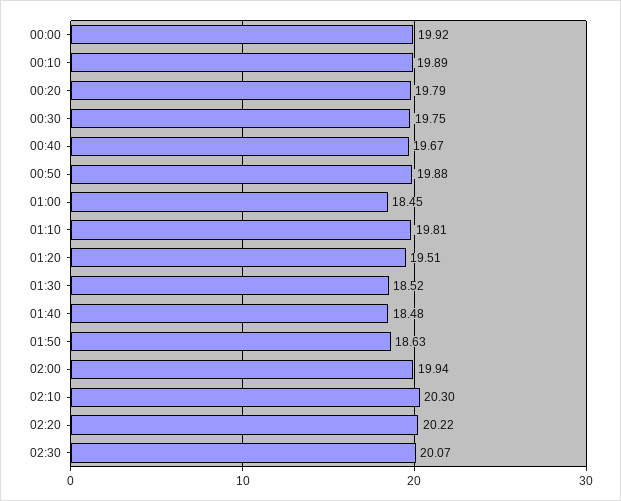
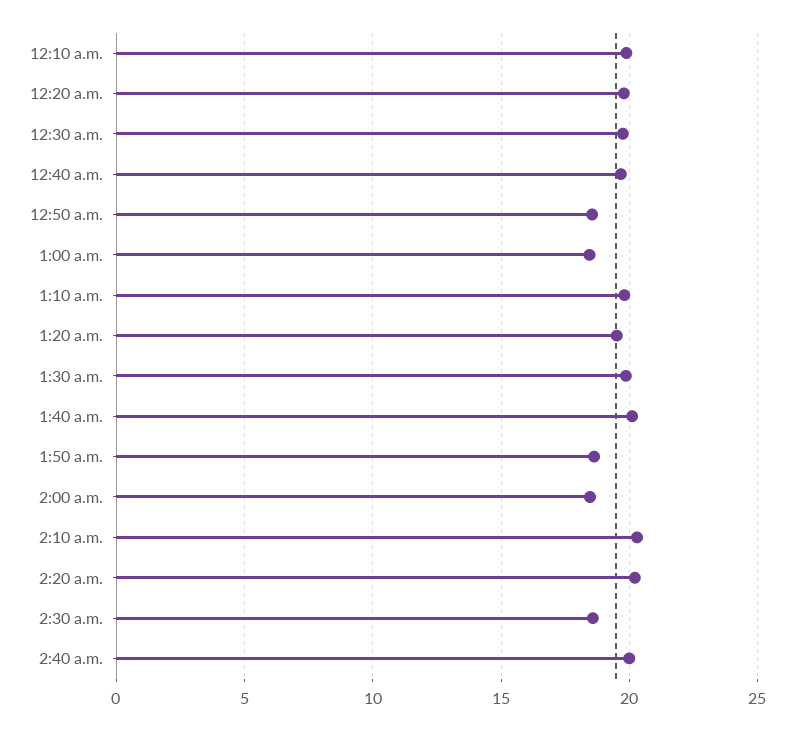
00:00: 19.92 -> none
00:50: 19.88 -> 18.5
01:30: 18.52 -> 20
01:40: 18.48 -> 20
02:00: 19.94 -> 18.5
02:30: 20.07 -> 18.5
2:40 a.m.: none -> 20

